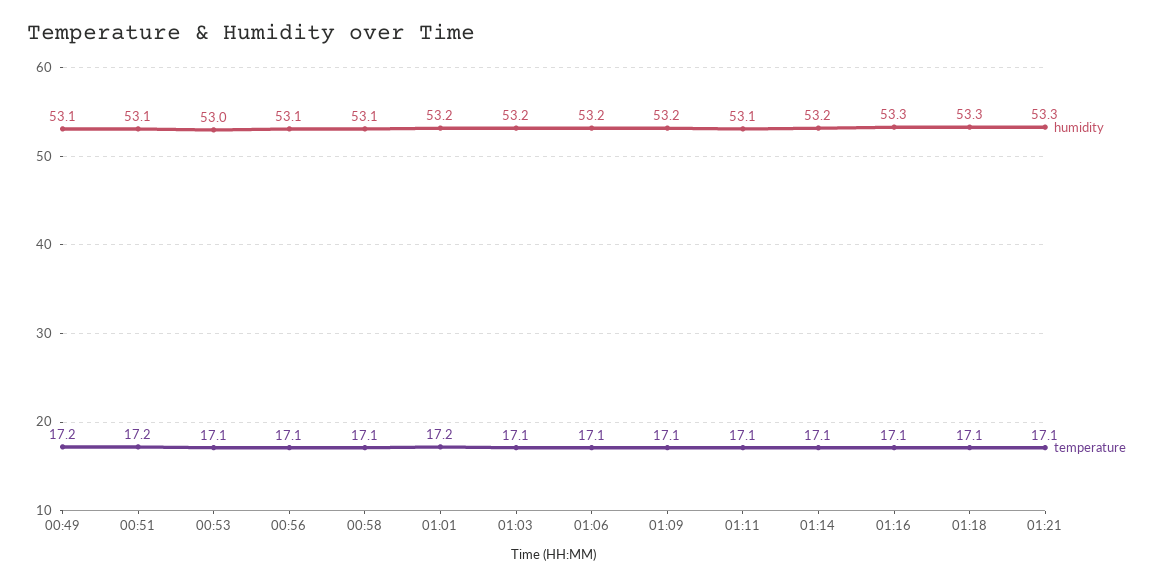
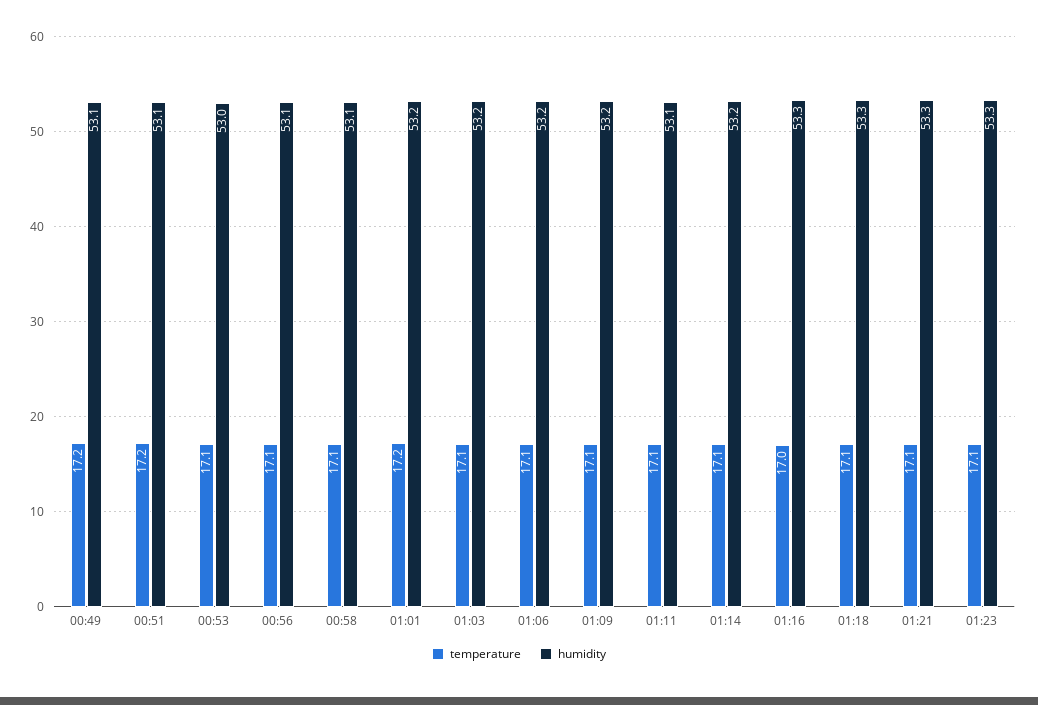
temperature, 01:16: 17.1 -> 17
temperature, 01:23: none -> 17.1
humidity, 01:23: none -> 53.3

